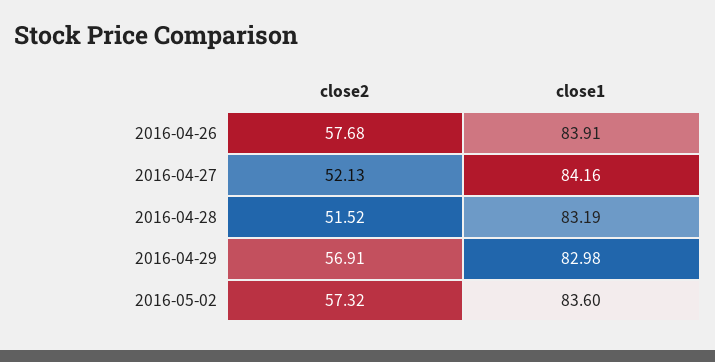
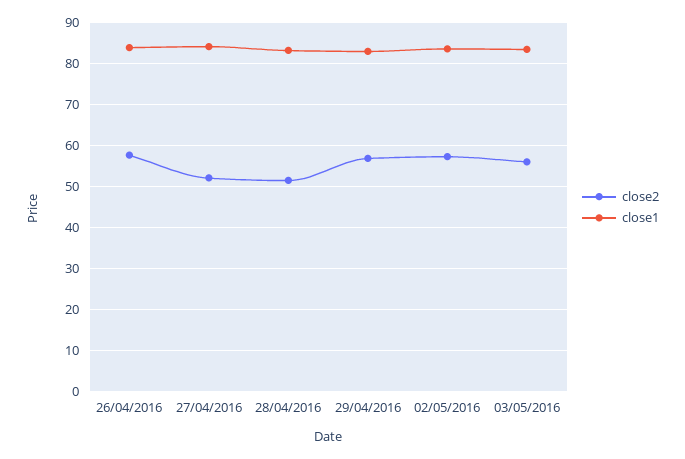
close2, 03/05/2016: none -> 56
close1, 03/05/2016: none -> 84

